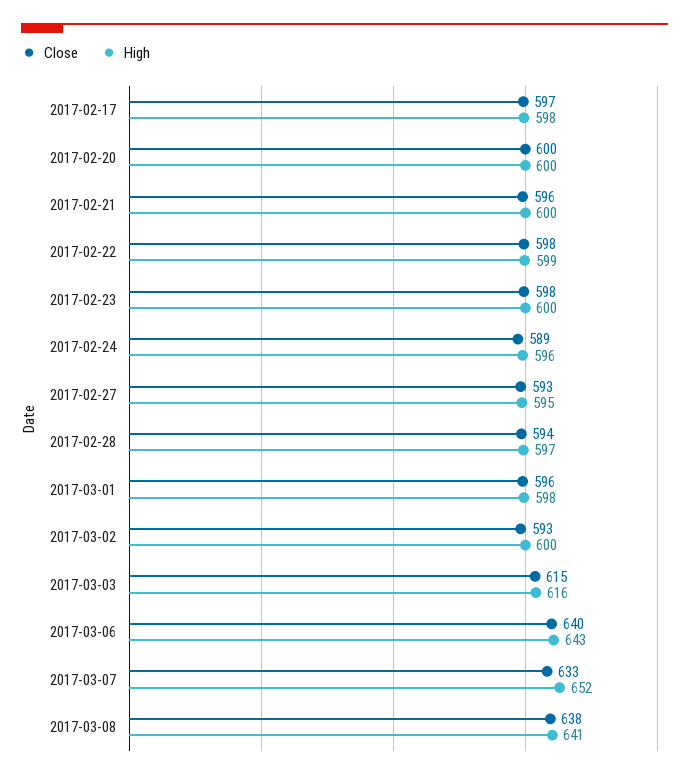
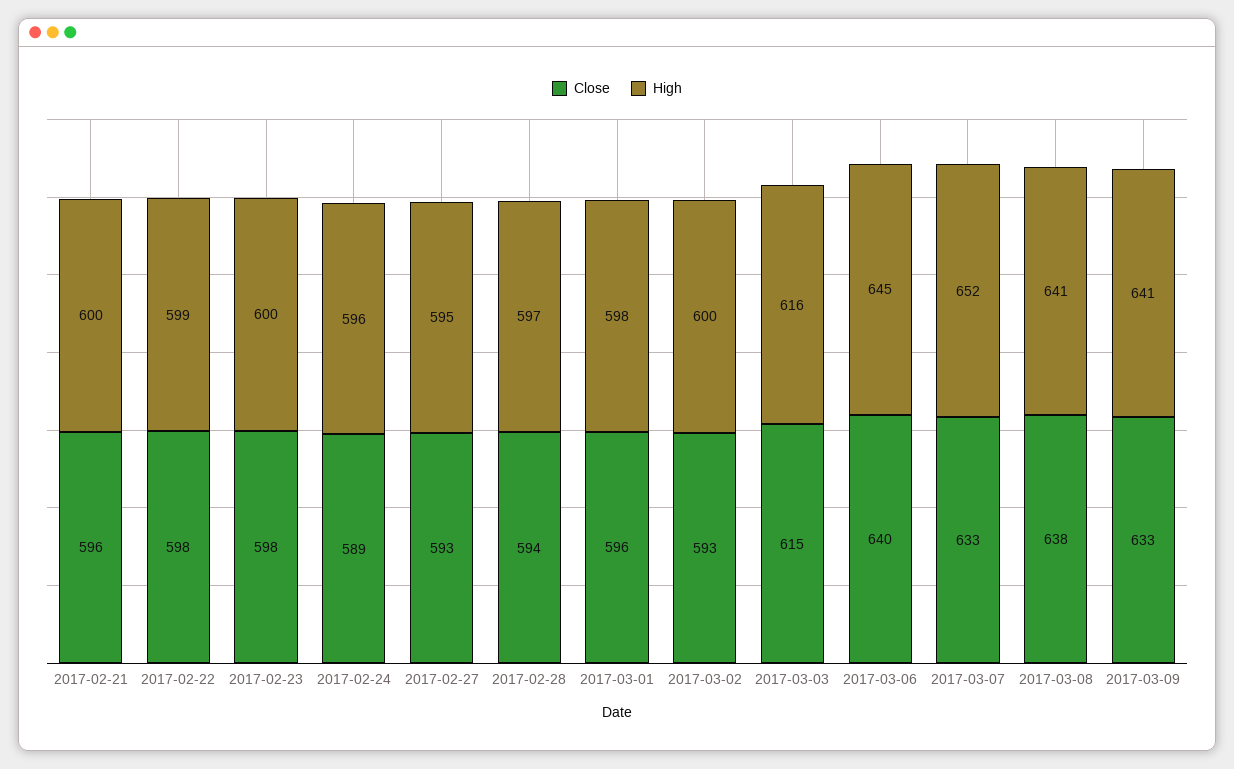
Close, 2017-02-17: 597 -> none
High, 2017-02-17: 598 -> none
Close, 2017-02-20: 600 -> none
High, 2017-02-20: 600 -> none
High, 2017-03-06: 643 -> 645
Close, 2017-03-09: none -> 633
High, 2017-03-09: none -> 641

